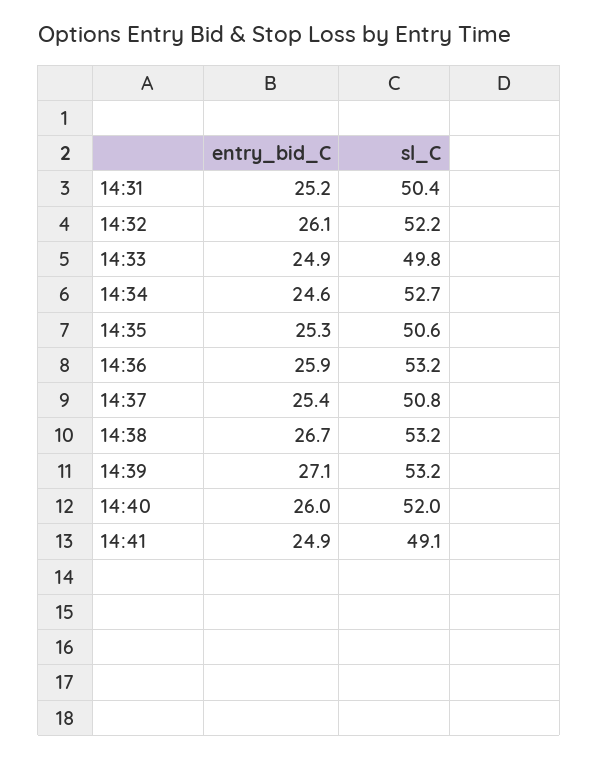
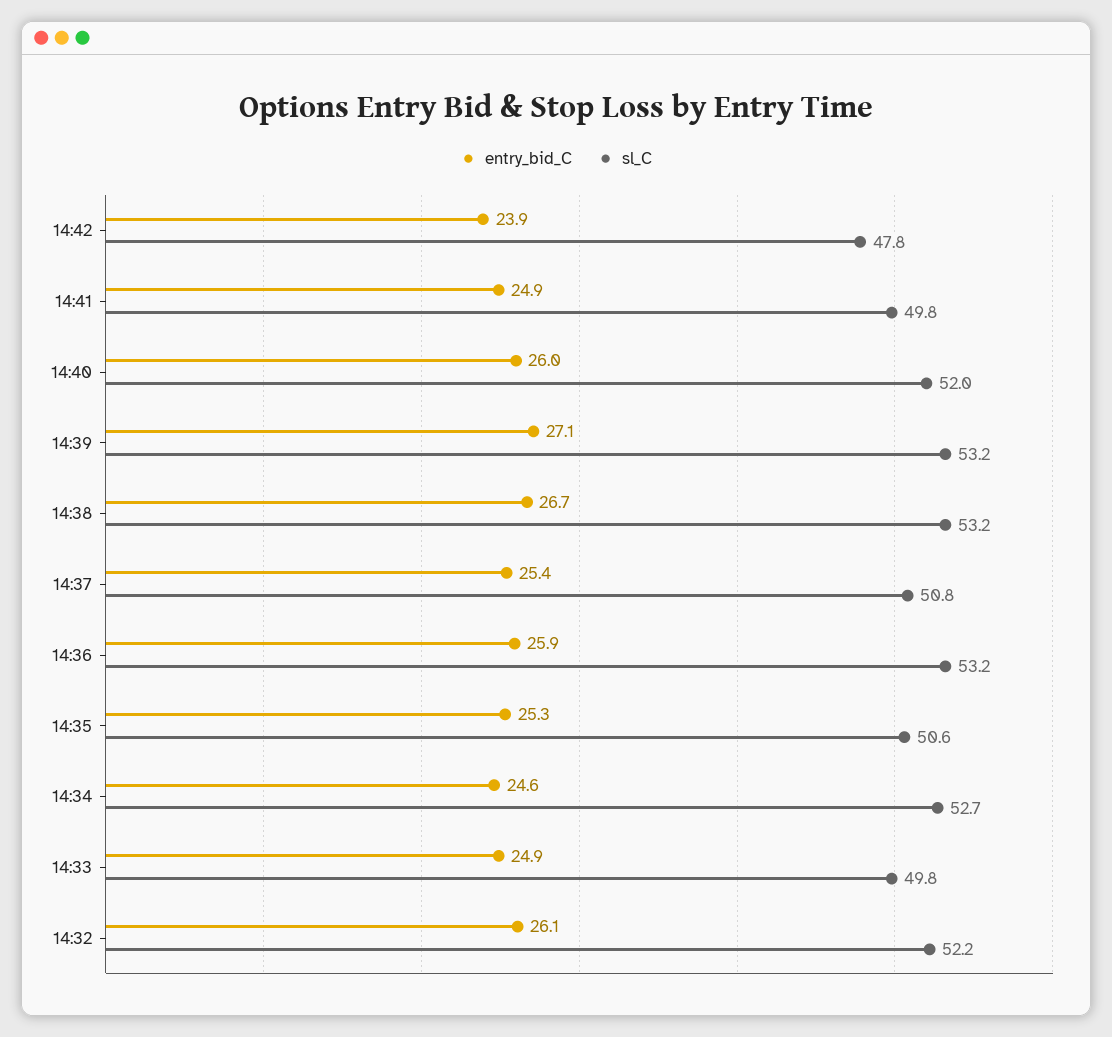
entry_bid_C, 14:31: 25.2 -> none
sl_C, 14:31: 50.4 -> none
sl_C, 14:41: 49.1 -> 49.8
entry_bid_C, 14:42: none -> 23.9
sl_C, 14:42: none -> 47.8

